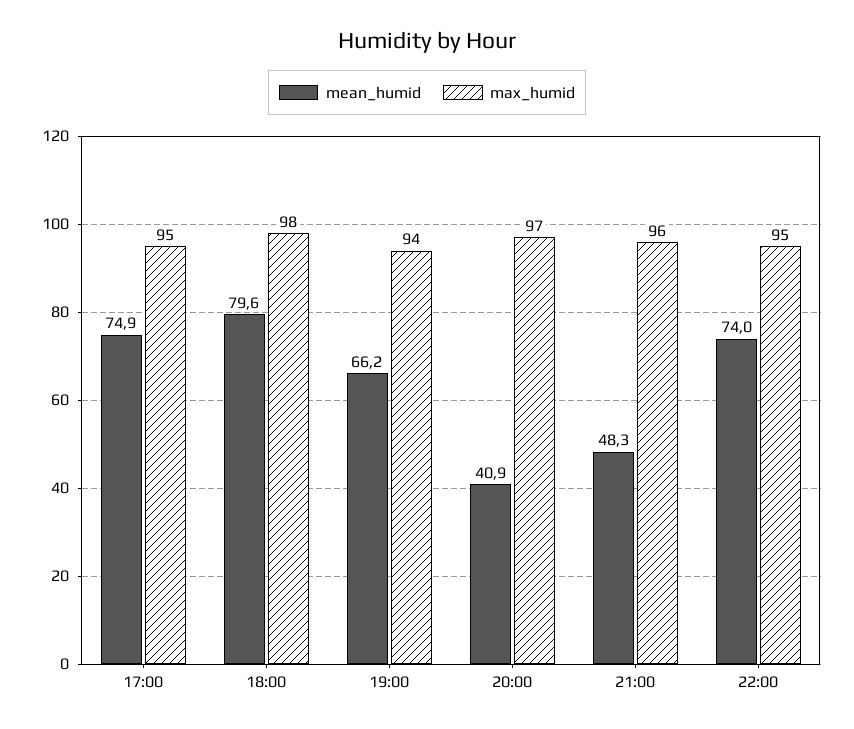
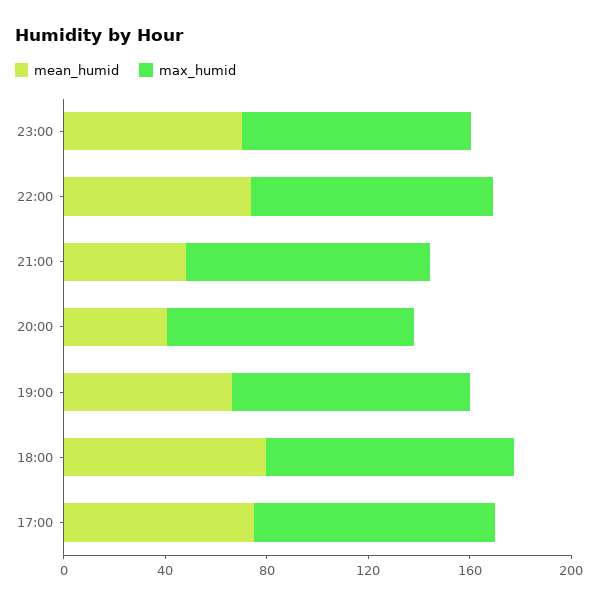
mean_humid, 23:00: none -> 70
max_humid, 23:00: none -> 90

